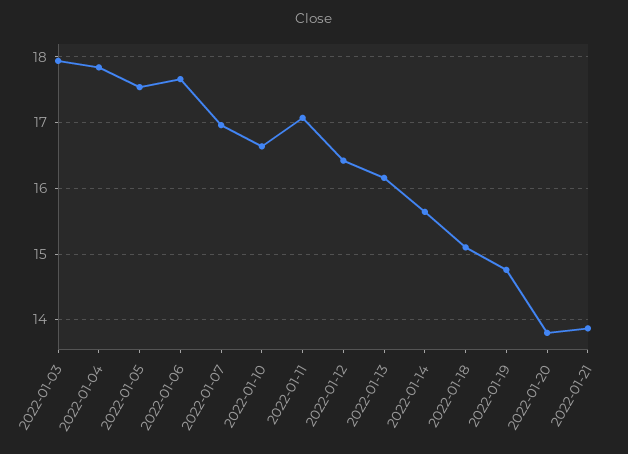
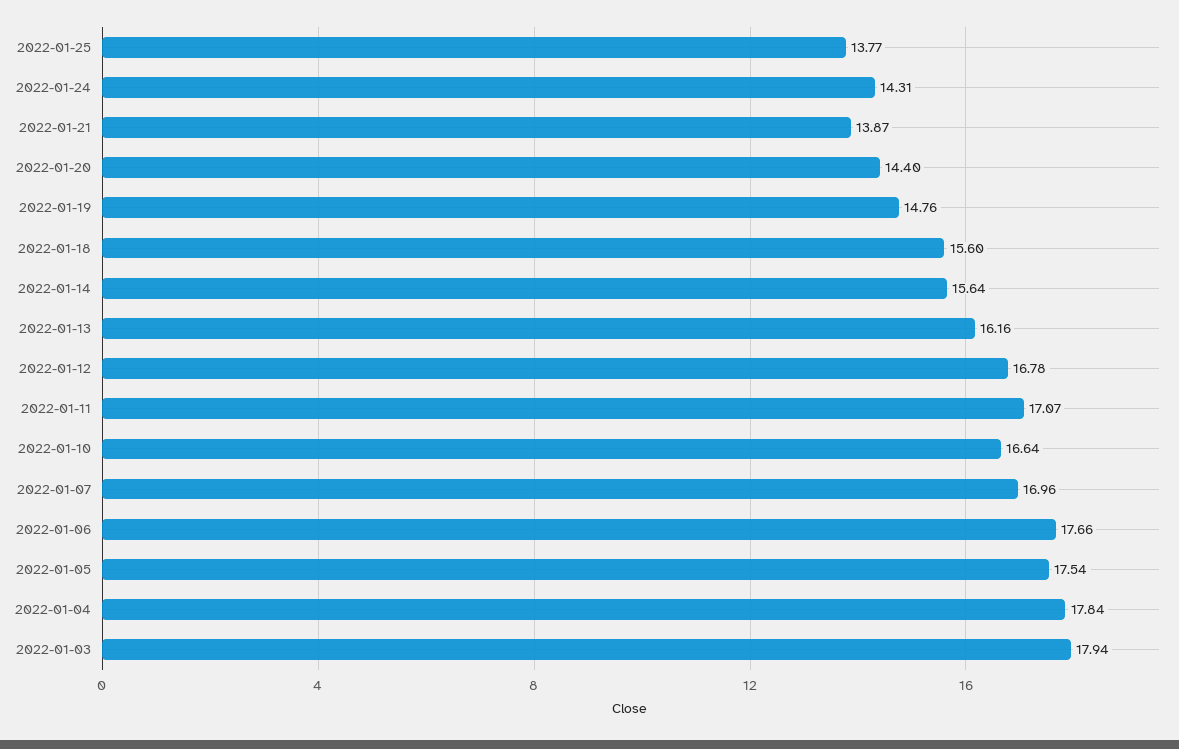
2022-01-12: 16.4 -> 16.78
2022-01-18: 15.1 -> 15.6
2022-01-20: 13.8 -> 14.4
2022-01-25: none -> 13.77
2022-01-24: none -> 14.31

